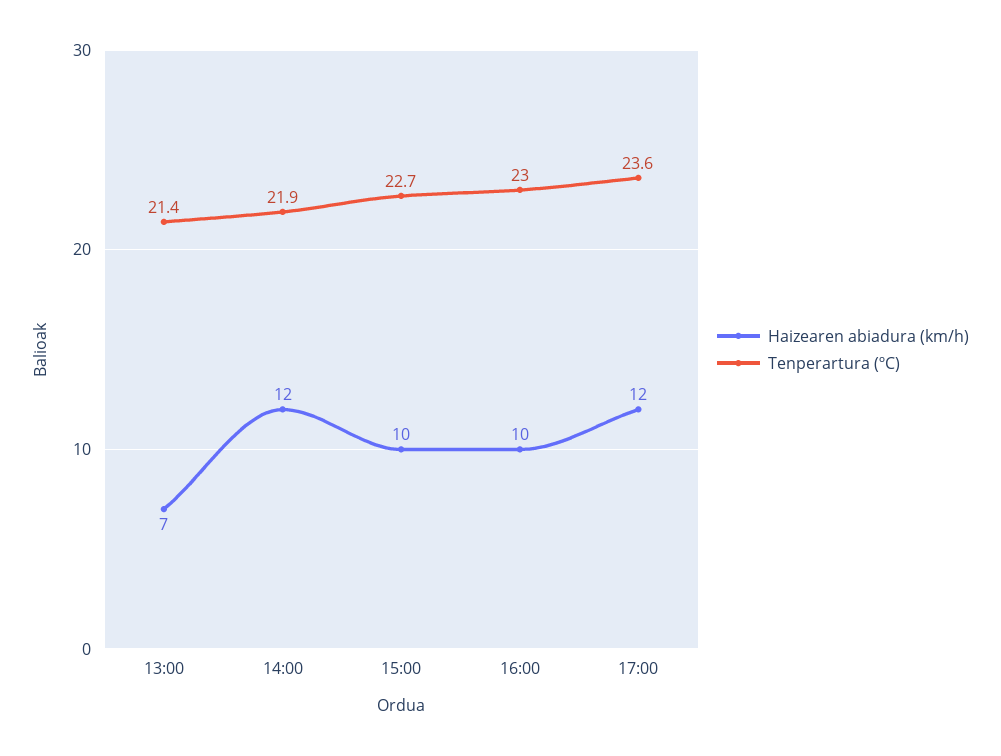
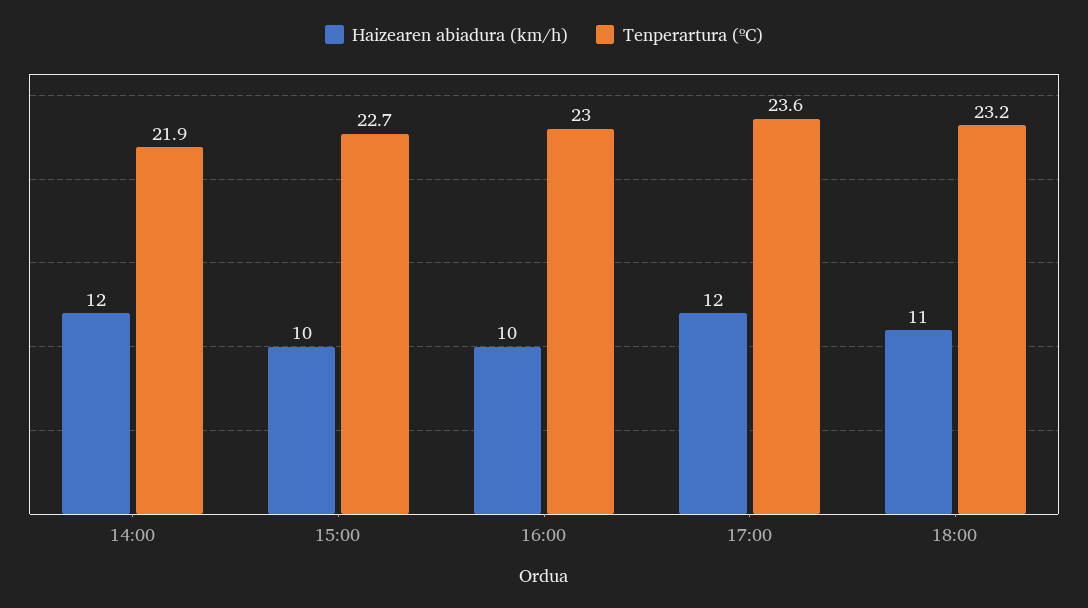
Haizearen abiadura (km/h), 13:00: 7 -> none
Tenperartura (ºC), 13:00: 21.4 -> none
Haizearen abiadura (km/h), 18:00: none -> 11
Tenperartura (ºC), 18:00: none -> 23.2

